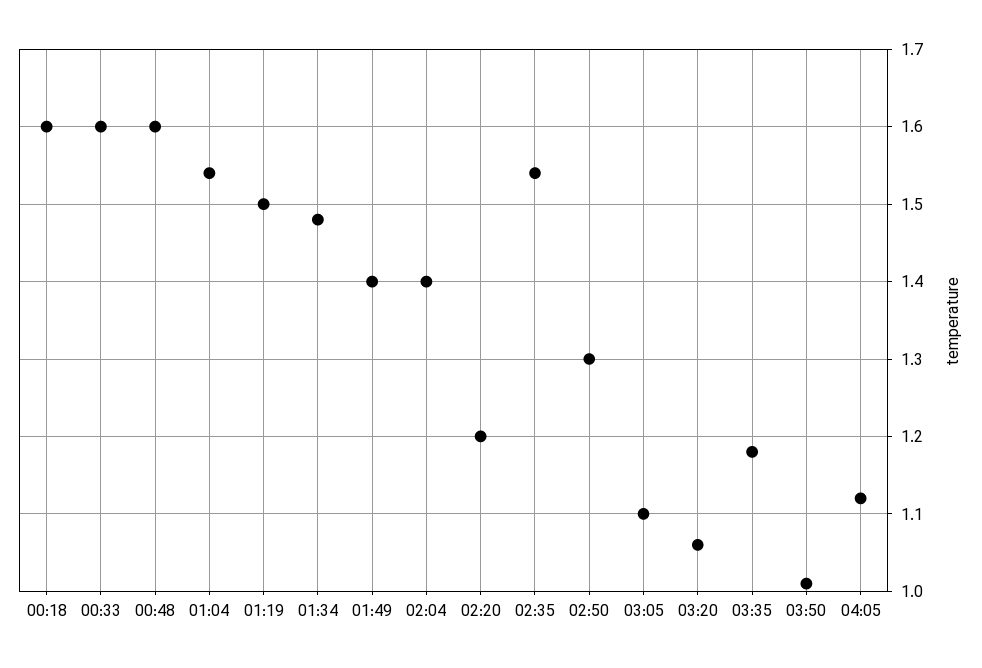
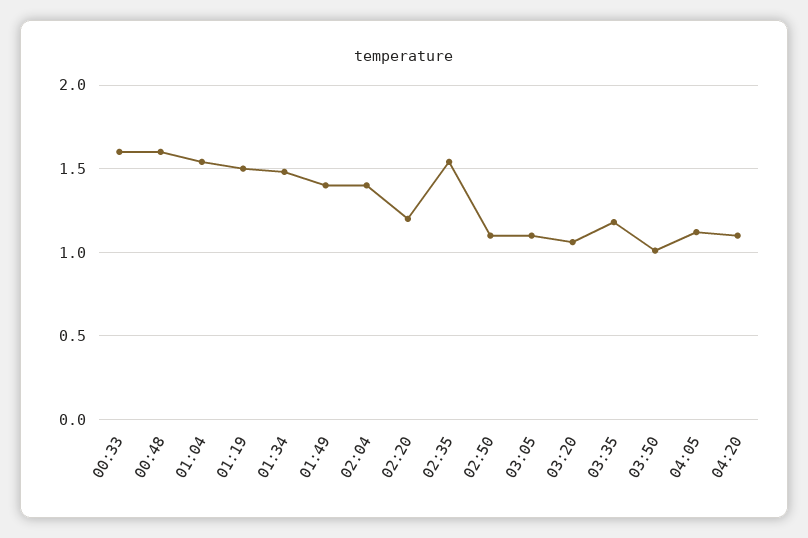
00:18: 1.6 -> none
02:50: 1.3 -> 1.1
04:20: none -> 1.1

